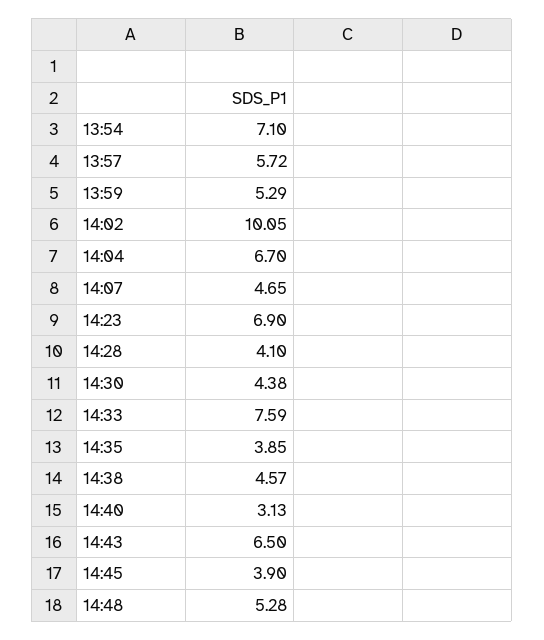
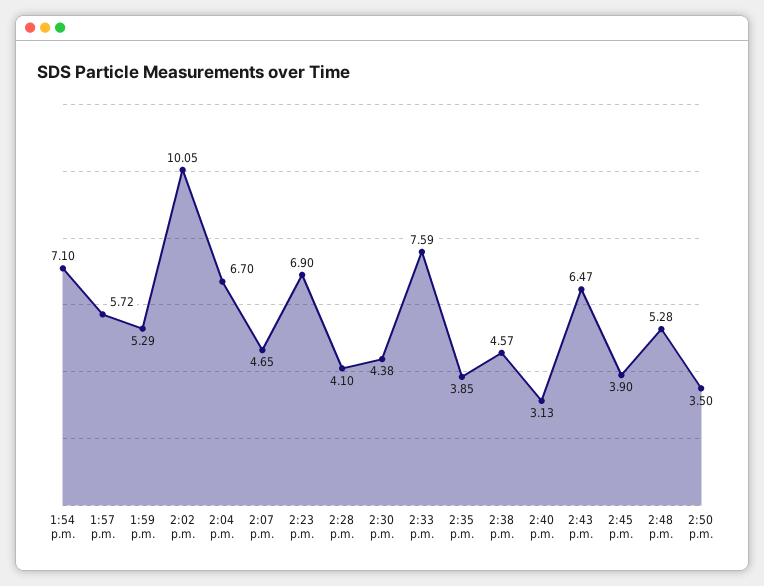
14:43: 6.5 -> 6.47
2:50 p.m.: none -> 3.5

